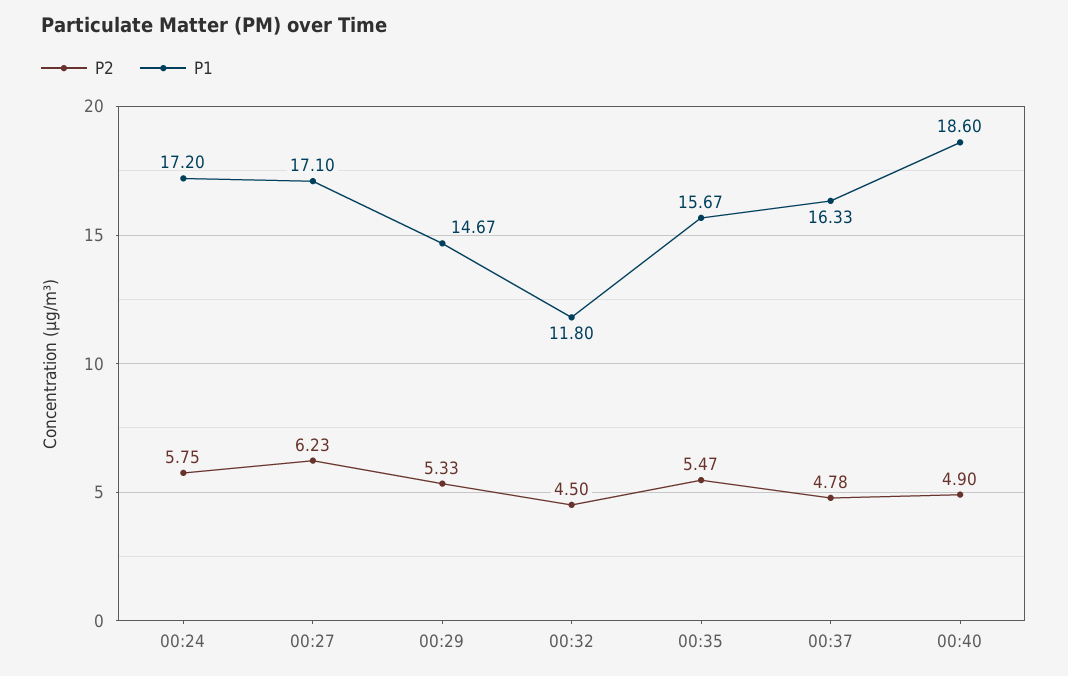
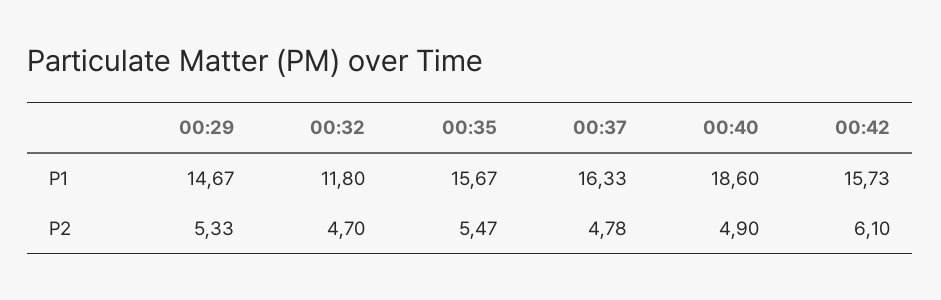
P2, 00:24: 5.75 -> none
P1, 00:24: 17.2 -> none
P2, 00:27: 6.23 -> none
P1, 00:27: 17.1 -> none
P2, 00:32: 4.5 -> 4.7
P1, 00:42: none -> 15.73
P2, 00:42: none -> 6.1

